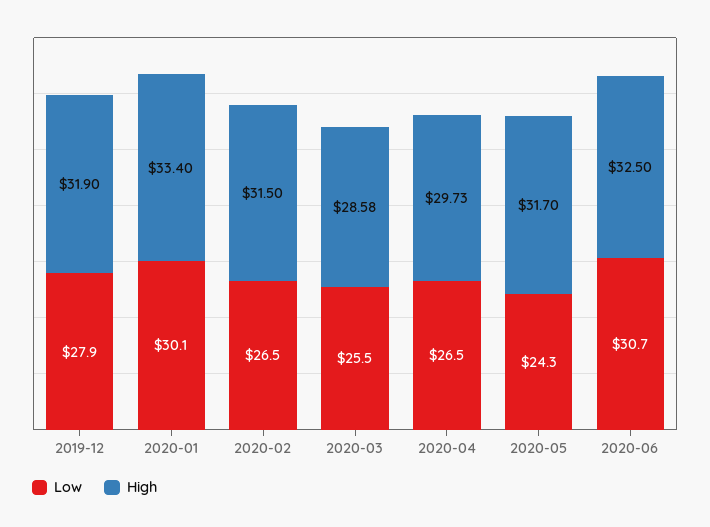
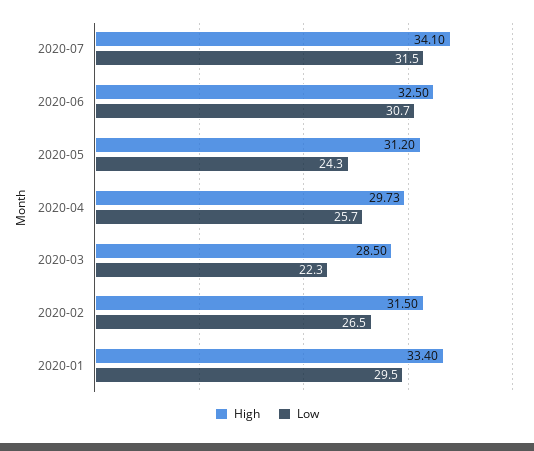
Low, 2019-12: 27.9 -> none
High, 2019-12: 31.9 -> none
Low, 2020-01: 30.1 -> 29.5
Low, 2020-03: 25.5 -> 22.3
High, 2020-03: 28.58 -> 28.5
Low, 2020-04: 26.5 -> 25.7
High, 2020-05: 31.7 -> 31.2
High, 2020-07: none -> 34.1
Low, 2020-07: none -> 31.5

